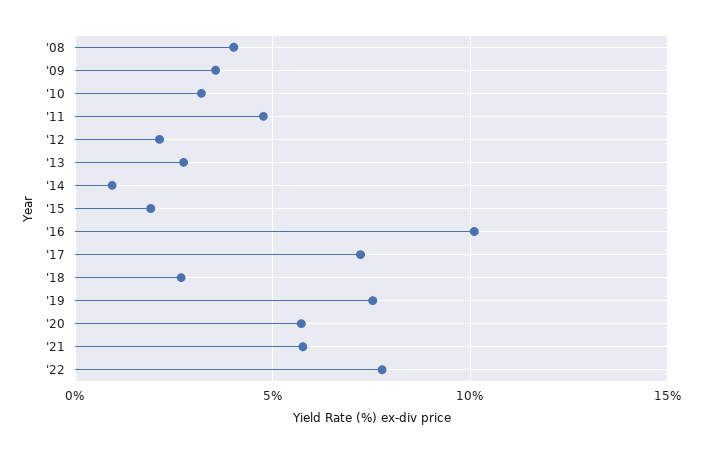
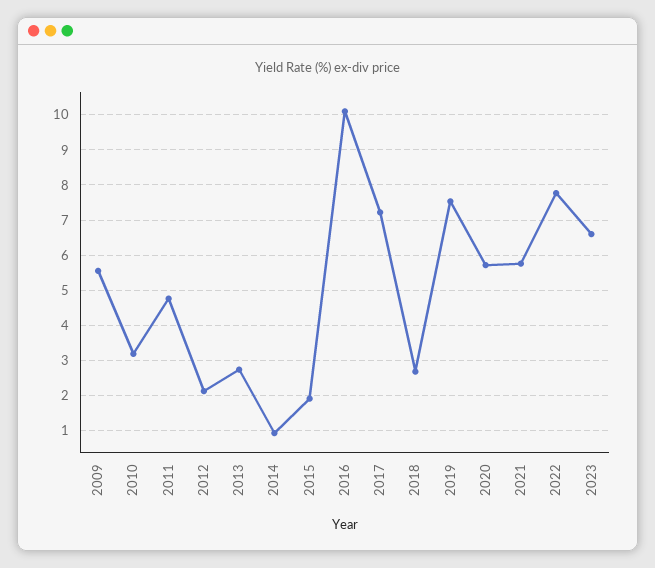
'08: 4 -> none
'09: 3.5 -> 5.6
2023: none -> 6.6

